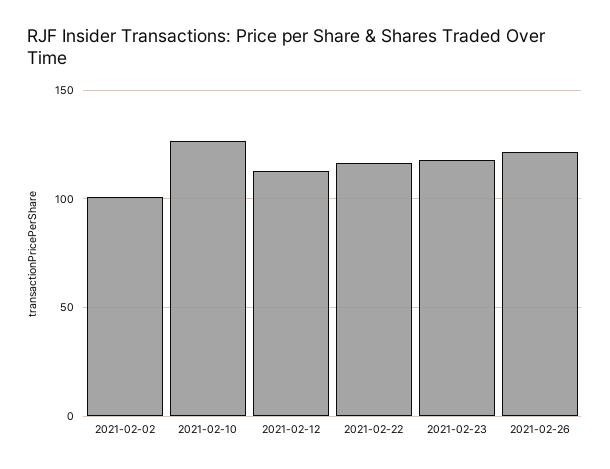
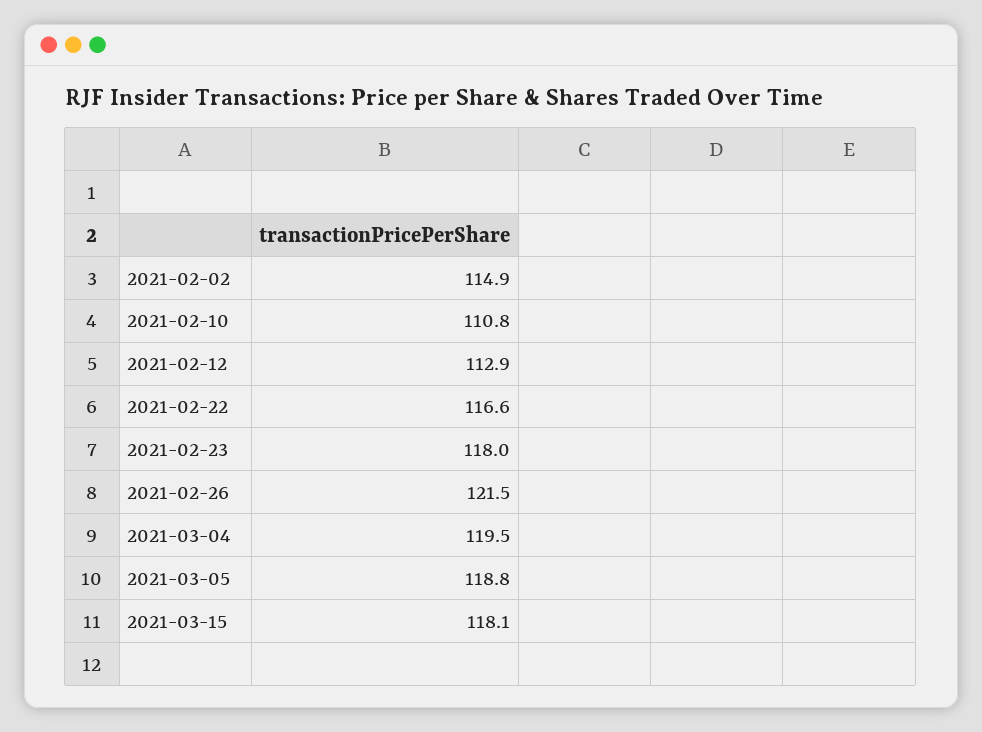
2021-02-02: 100 -> 114.9
2021-02-10: 125 -> 110.8
2021-03-04: none -> 119.5
2021-03-05: none -> 118.8
2021-03-15: none -> 118.1

